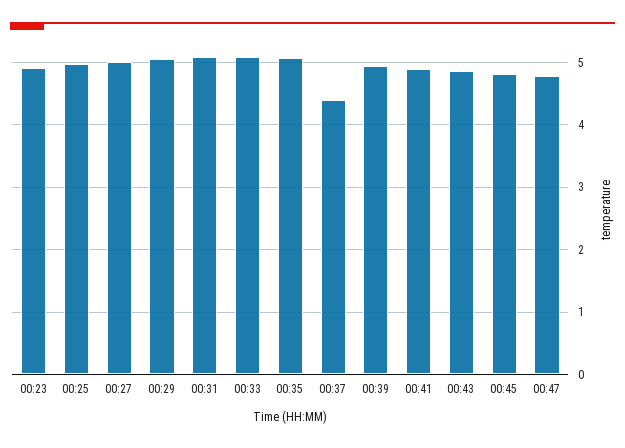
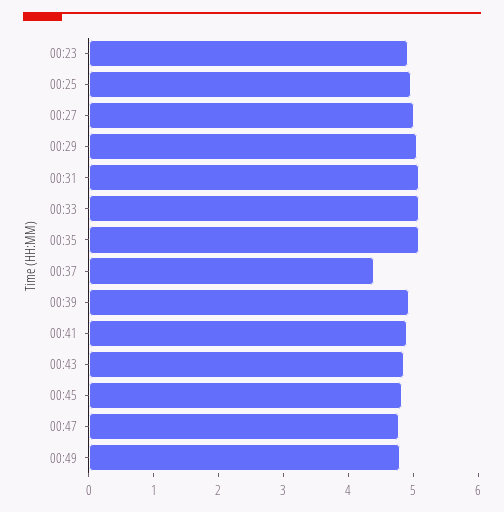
00:49: none -> 4.8

